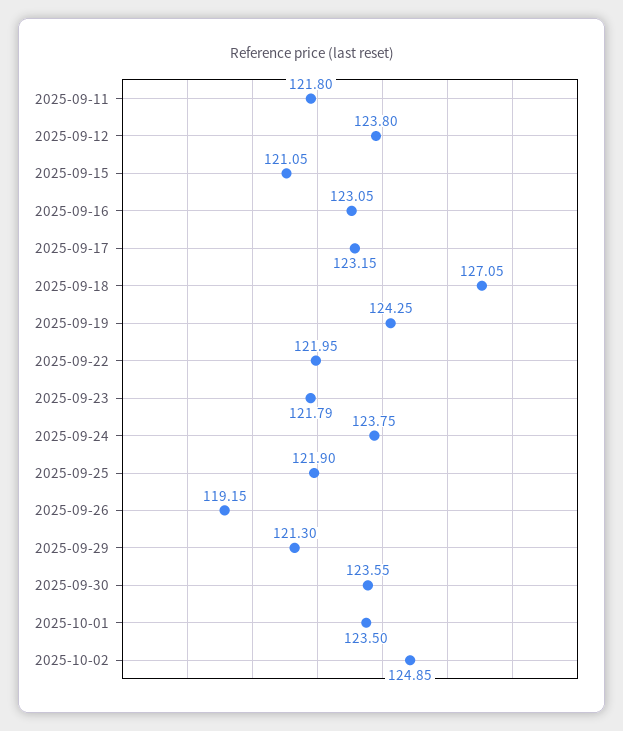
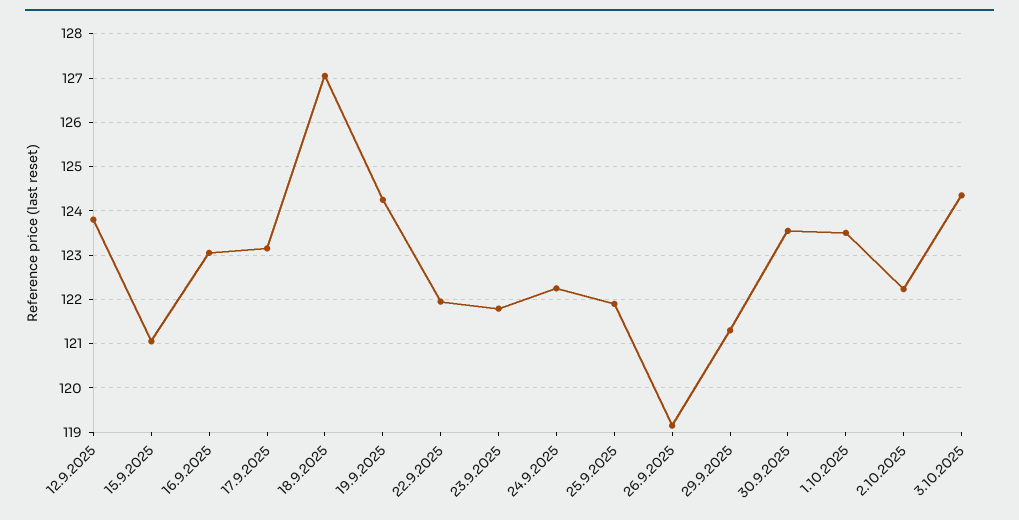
2025-09-11: 121.8 -> none
2025-09-24: 123.75 -> 122.2
2025-10-02: 124.85 -> 122.2
3.10.2025: none -> 124.4

